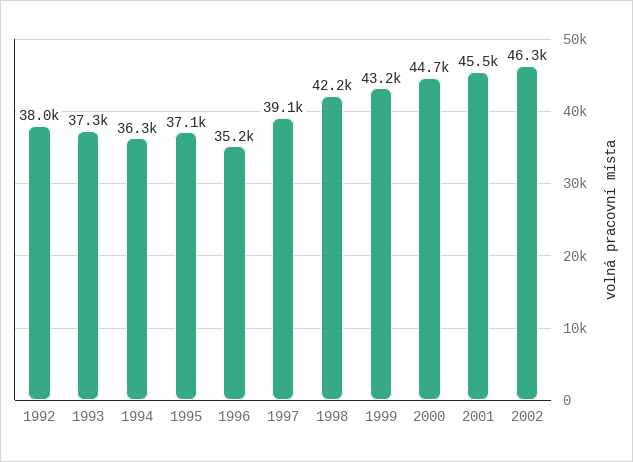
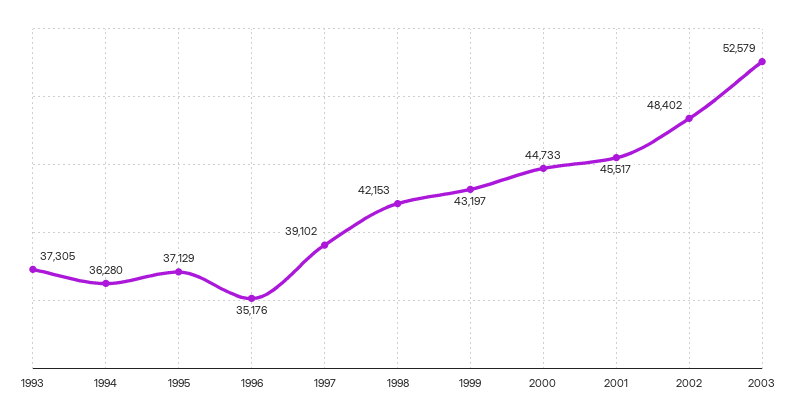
1992: 38000 -> none
2002: 46300 -> 48402
2003: none -> 52579

